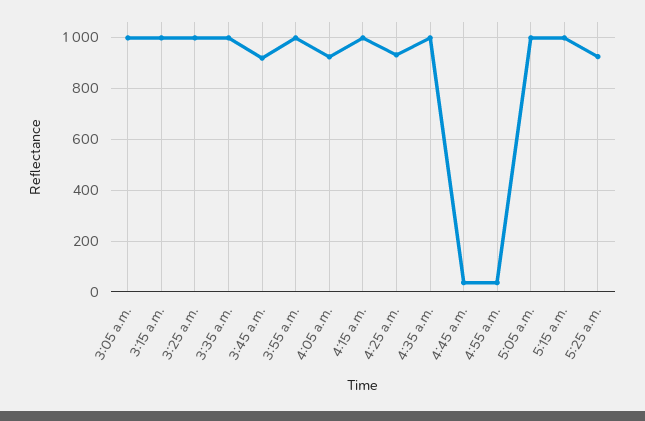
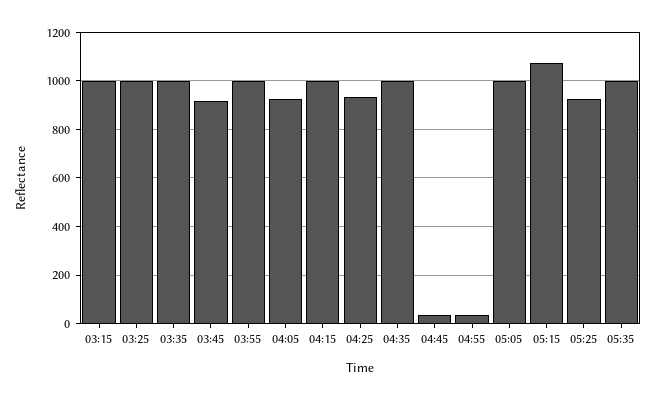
3:05 a.m.: 1000 -> none
5:15 a.m.: 1000 -> 1075
05:35: none -> 1000

